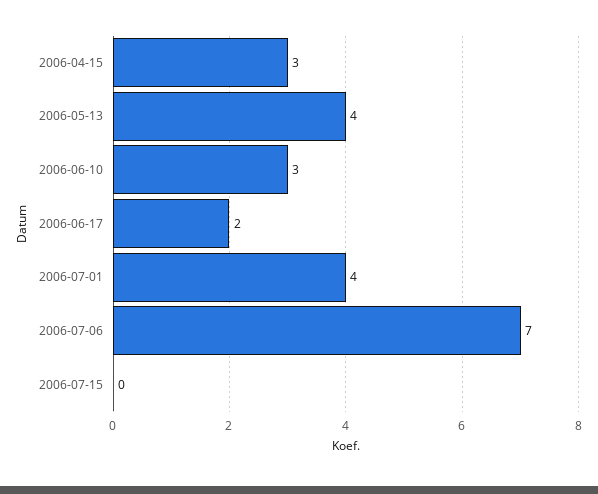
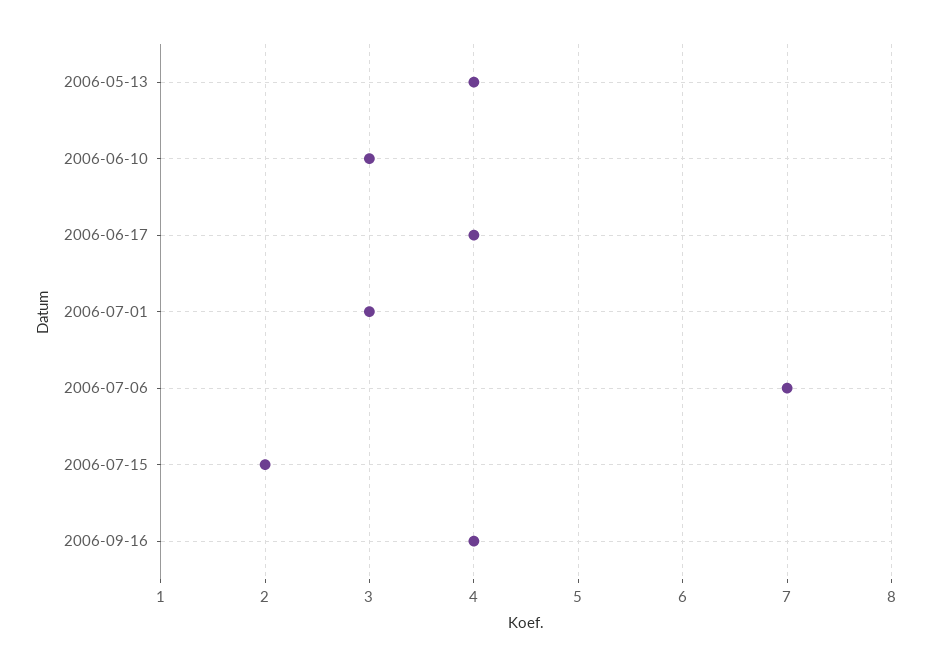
2006-04-15: 3 -> none
2006-06-17: 2 -> 4
2006-07-01: 4 -> 3
2006-07-15: 0 -> 2
2006-09-16: none -> 4

